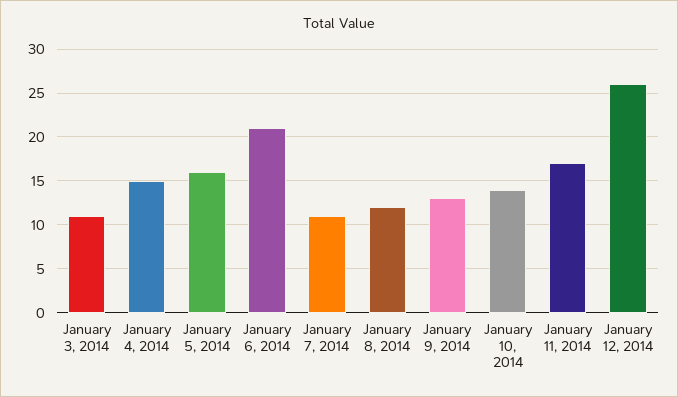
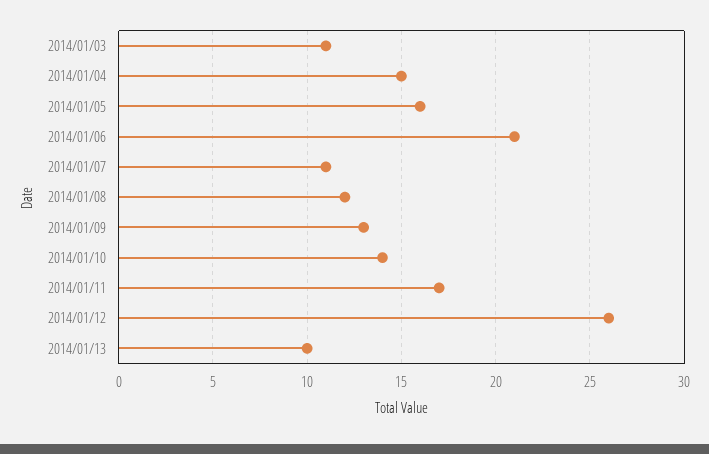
2014/01/13: none -> 10

